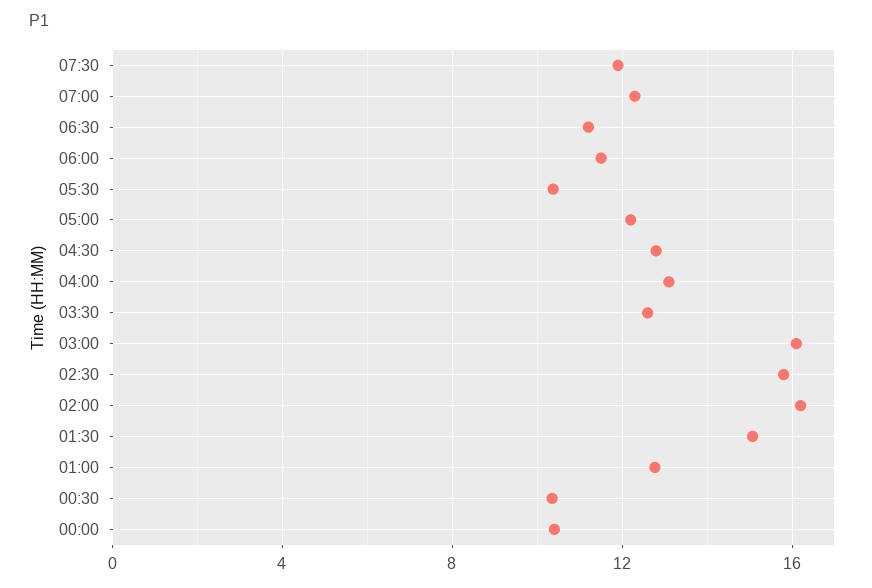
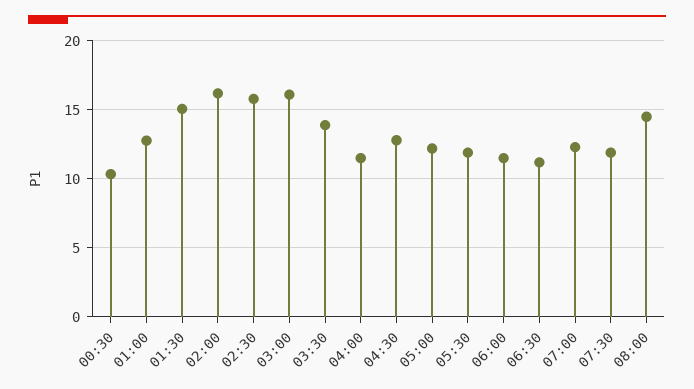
05:30: 10.5 -> 12
04:00: 13 -> 11.5
03:30: 12.5 -> 14
00:00: 10.5 -> none
08:00: none -> 14.5

